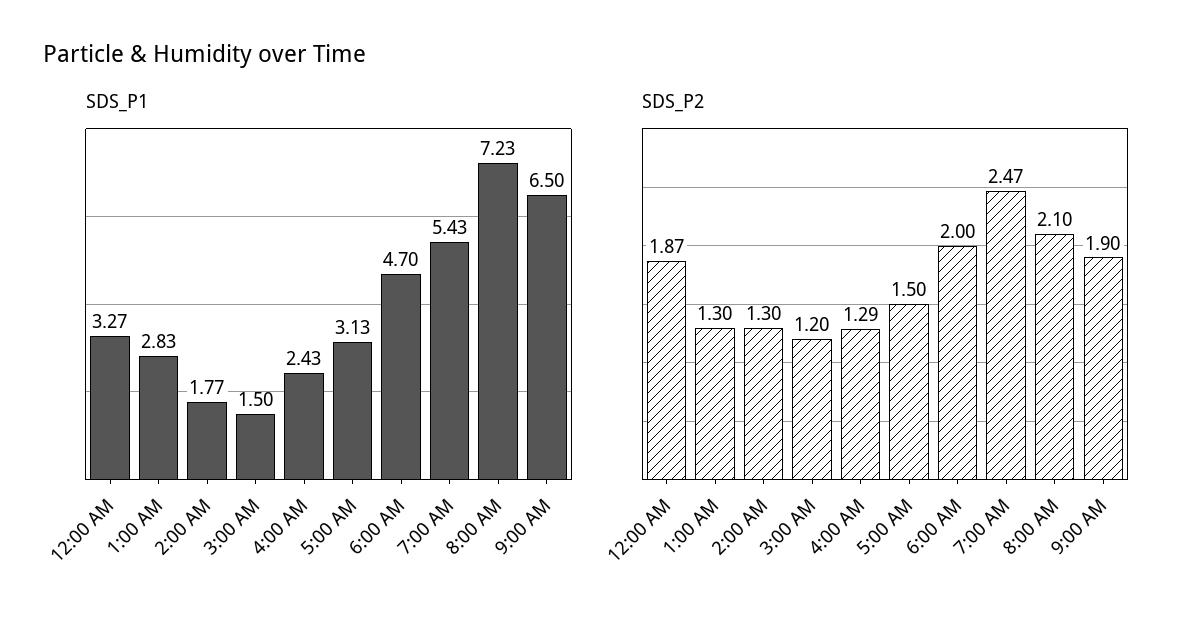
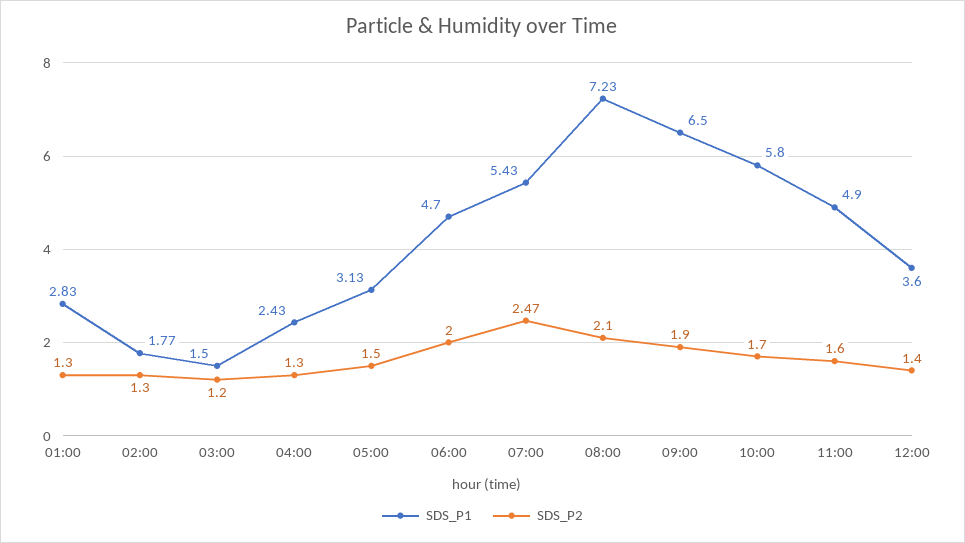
SDS_P1, 12:00 AM: 3.27 -> none
SDS_P2, 12:00 AM: 1.87 -> none
SDS_P2, 4:00 AM: 1.29 -> 1.3
SDS_P1, 10:00: none -> 5.8
SDS_P2, 10:00: none -> 1.7
SDS_P1, 11:00: none -> 4.9
SDS_P2, 11:00: none -> 1.6
SDS_P1, 12:00: none -> 3.6
SDS_P2, 12:00: none -> 1.4

